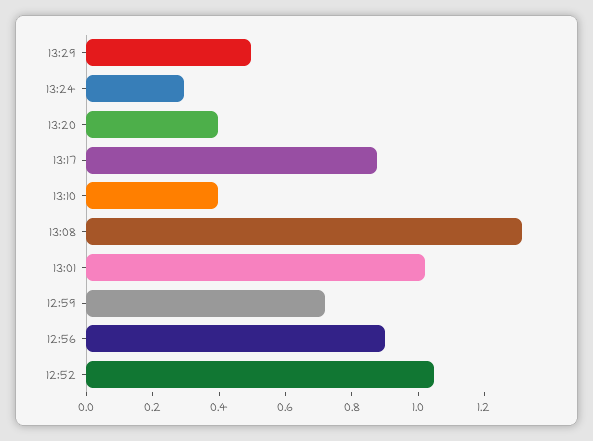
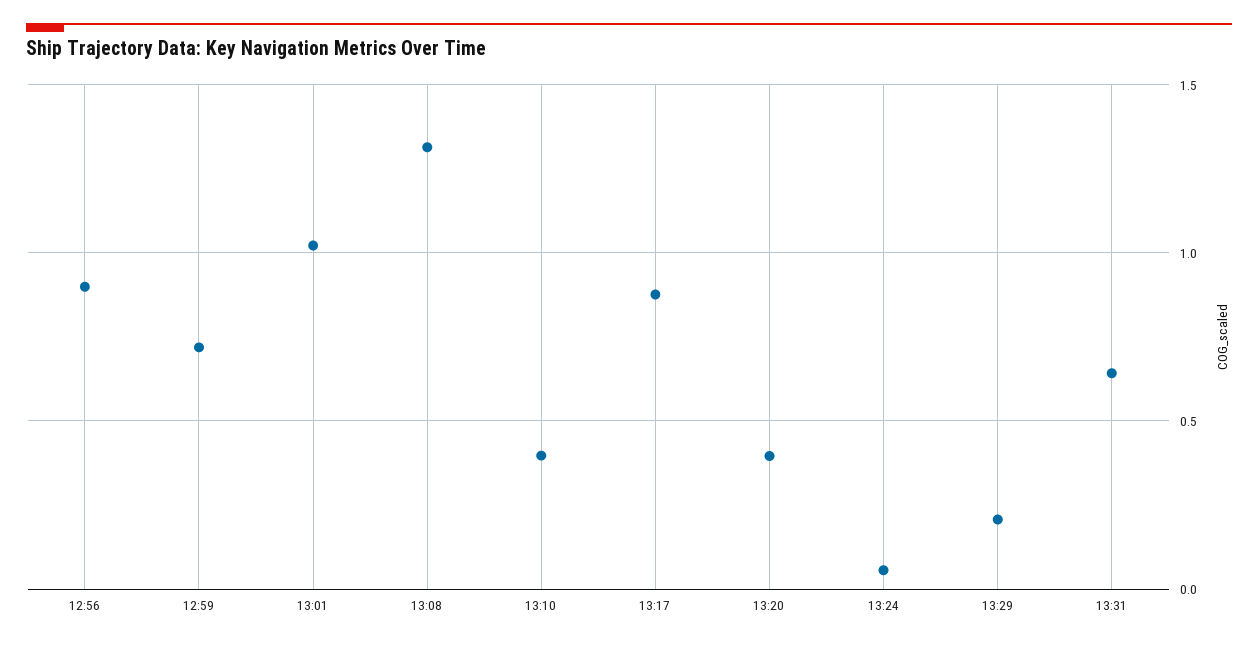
13:29: 0.5 -> 0.2
13:24: 0.3 -> 0.05
12:52: 1.05 -> none
13:31: none -> 0.65

